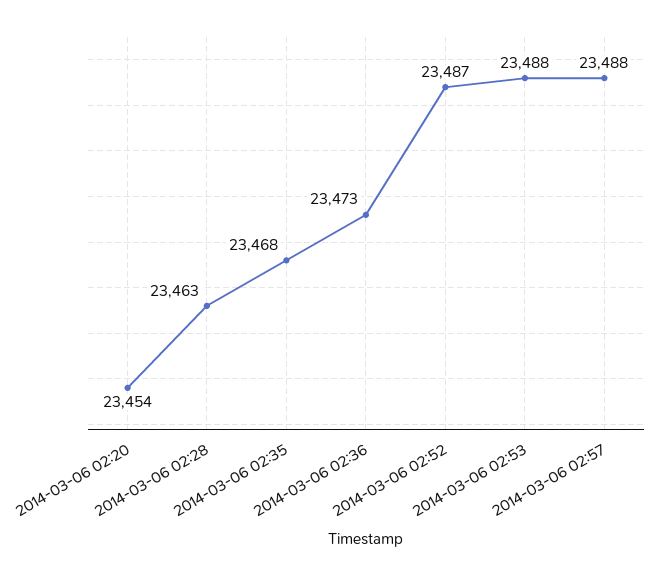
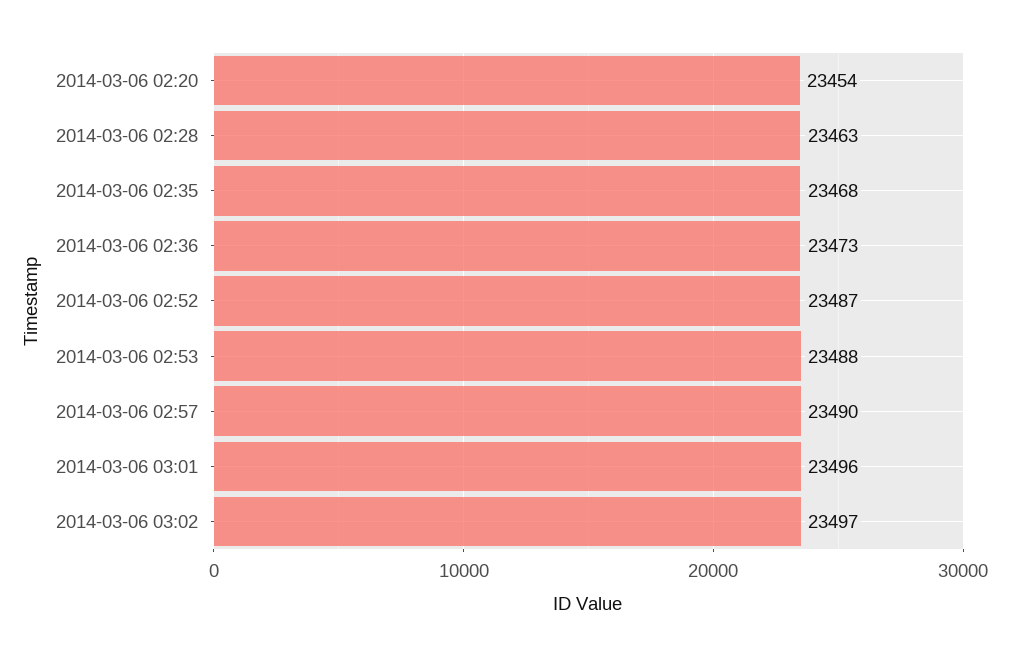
2014-03-06 02:57: 23488 -> 23490
2014-03-06 03:01: none -> 23496
2014-03-06 03:02: none -> 23497

